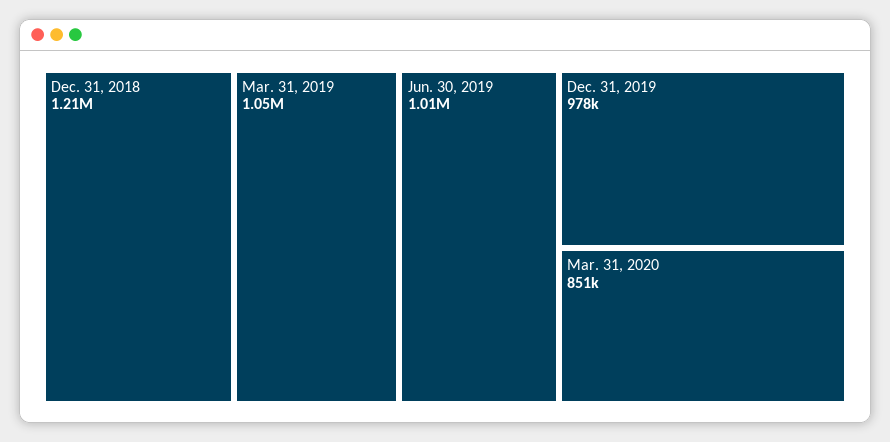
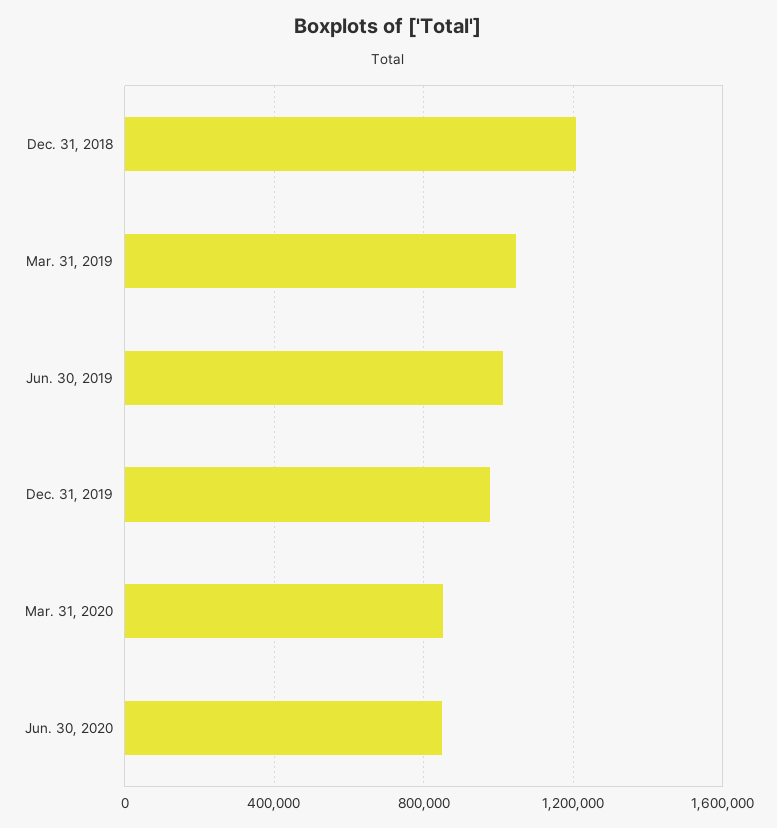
Jun. 30, 2020: none -> 850000

